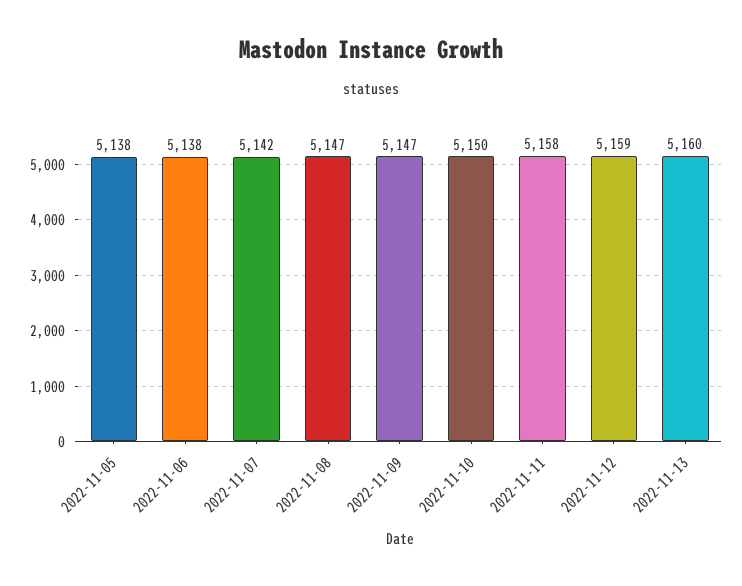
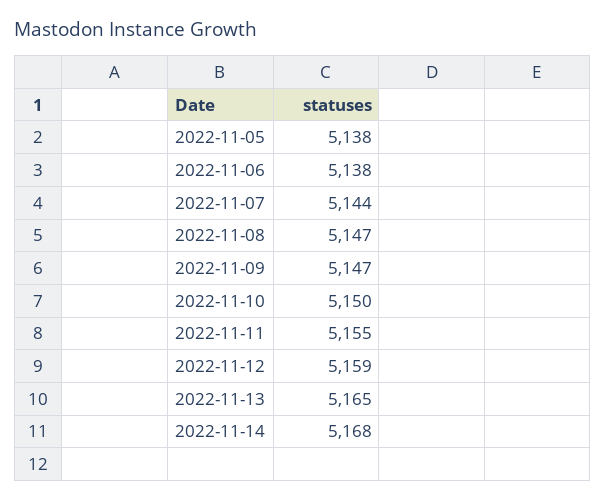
2022-11-07: 5142 -> 5144
2022-11-11: 5158 -> 5155
2022-11-13: 5160 -> 5165
2022-11-14: none -> 5168

